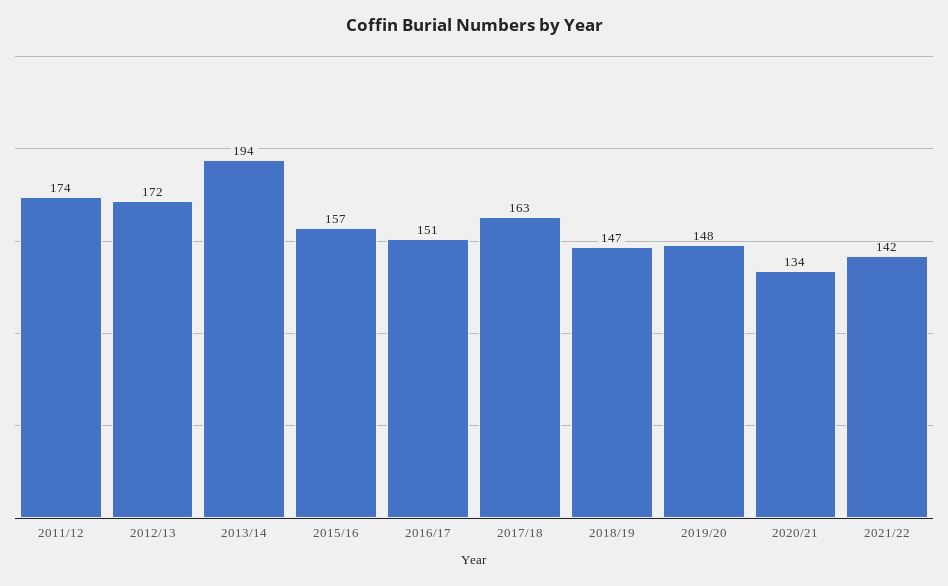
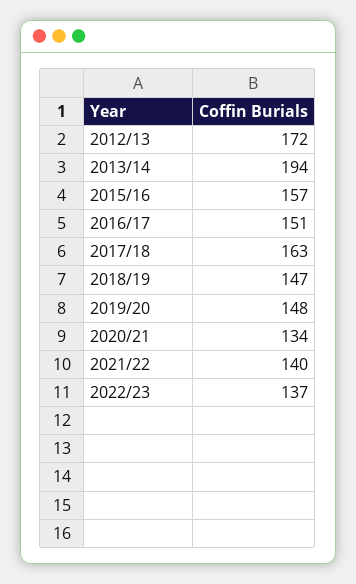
2011/12: 174 -> none
2021/22: 142 -> 140
2022/23: none -> 137

